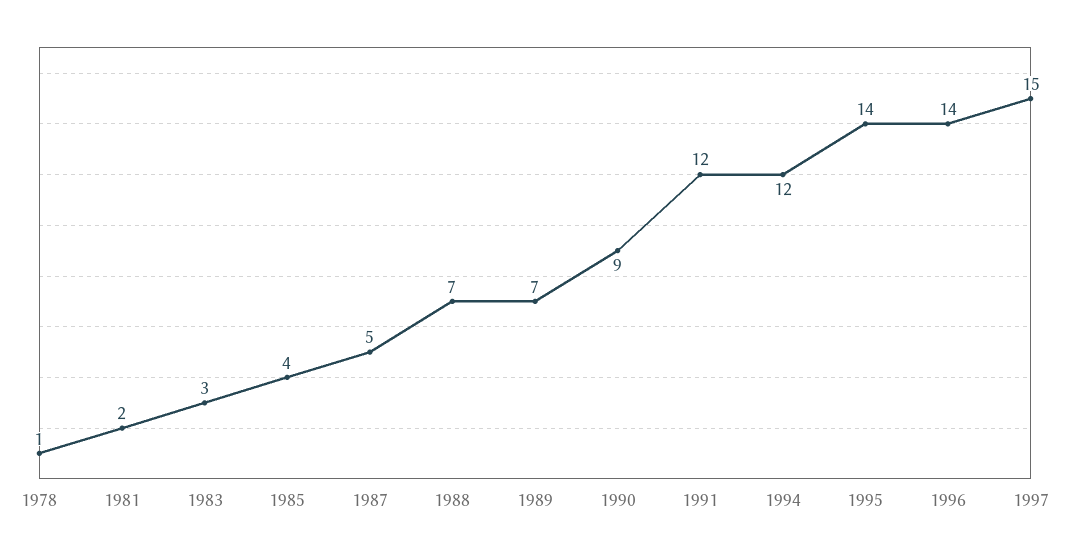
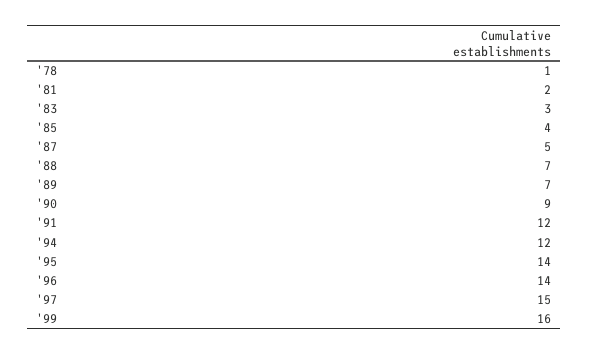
'99: none -> 16

